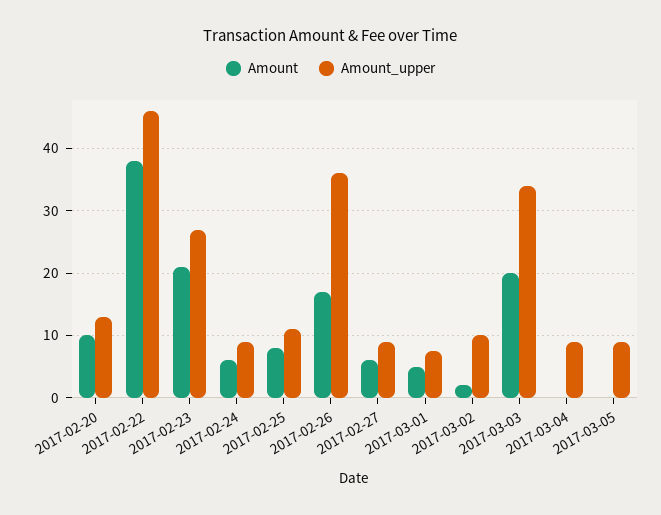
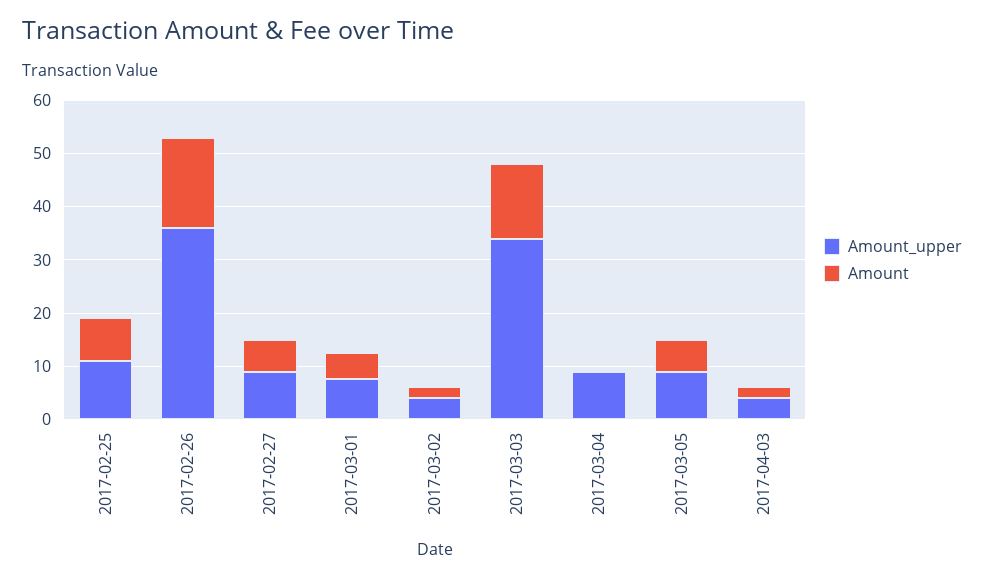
Amount, 2017-02-20: 10 -> none
Amount_upper, 2017-02-20: 13 -> none
Amount, 2017-02-22: 38 -> none
Amount_upper, 2017-02-22: 46 -> none
Amount, 2017-02-23: 21 -> none
Amount_upper, 2017-02-23: 27 -> none
Amount, 2017-02-24: 6 -> none
Amount_upper, 2017-02-24: 9 -> none
Amount_upper, 2017-03-02: 10 -> 4
Amount, 2017-03-03: 20 -> 14
Amount, 2017-03-05: 0 -> 6
Amount_upper, 2017-04-03: none -> 4
Amount, 2017-04-03: none -> 2

